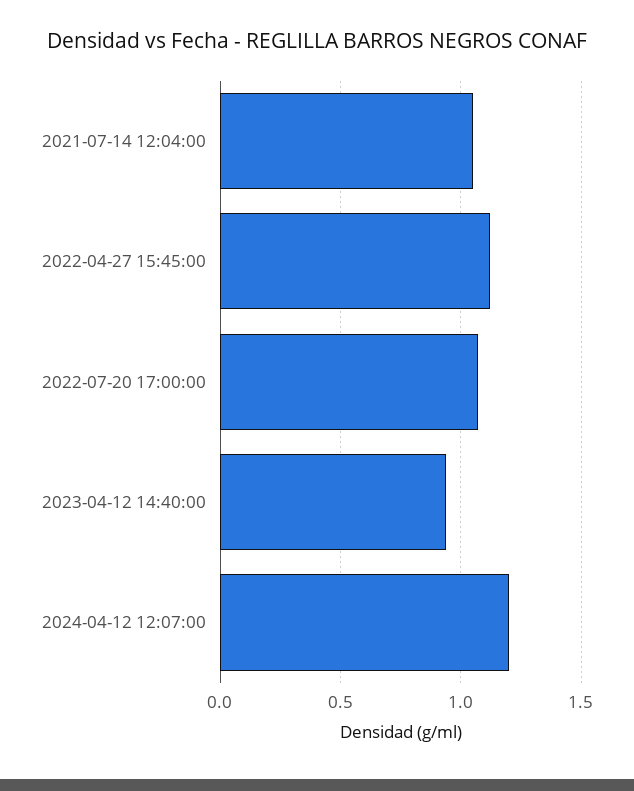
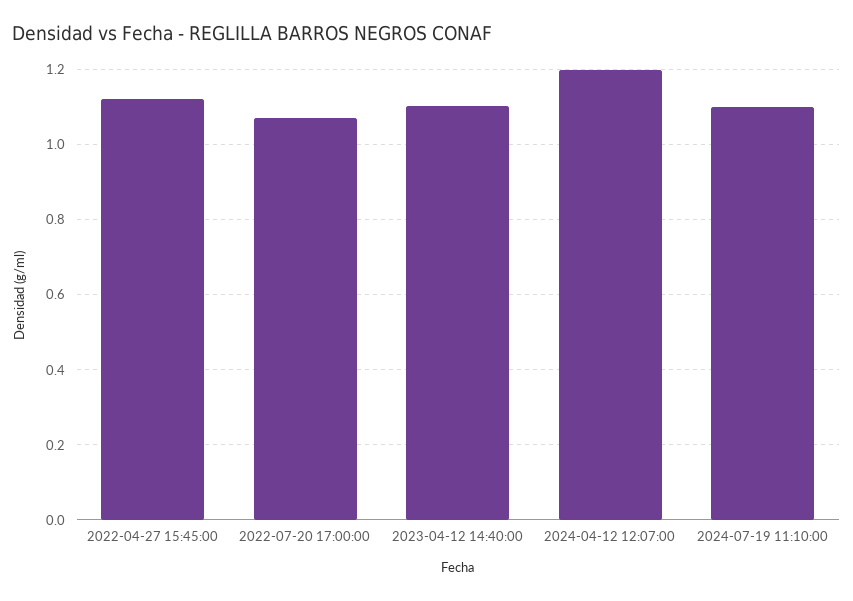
2021-07-14 12:04:00: 1.05 -> none
2023-04-12 14:40:00: 0.95 -> 1.1
2024-07-19 11:10:00: none -> 1.1

